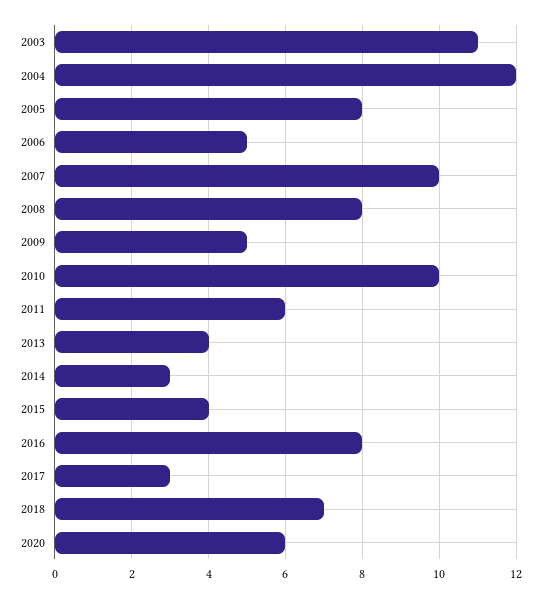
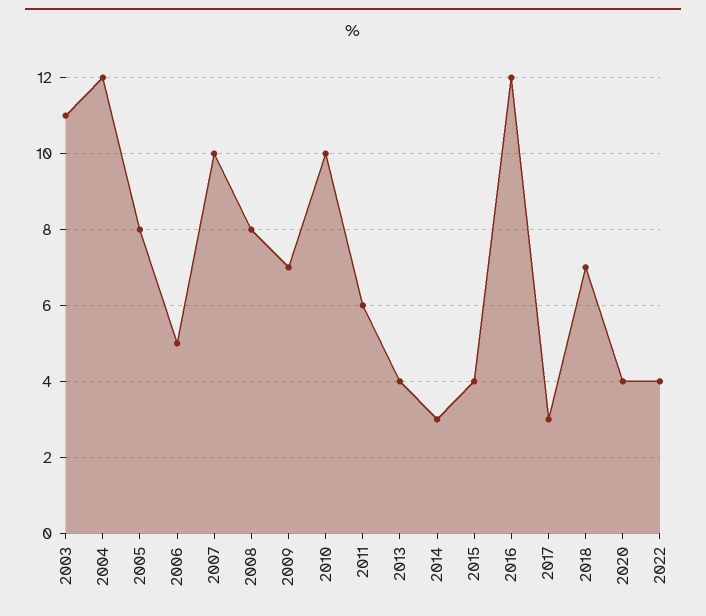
2009: 5 -> 7
2016: 8 -> 12
2020: 6 -> 4
2022: none -> 4

